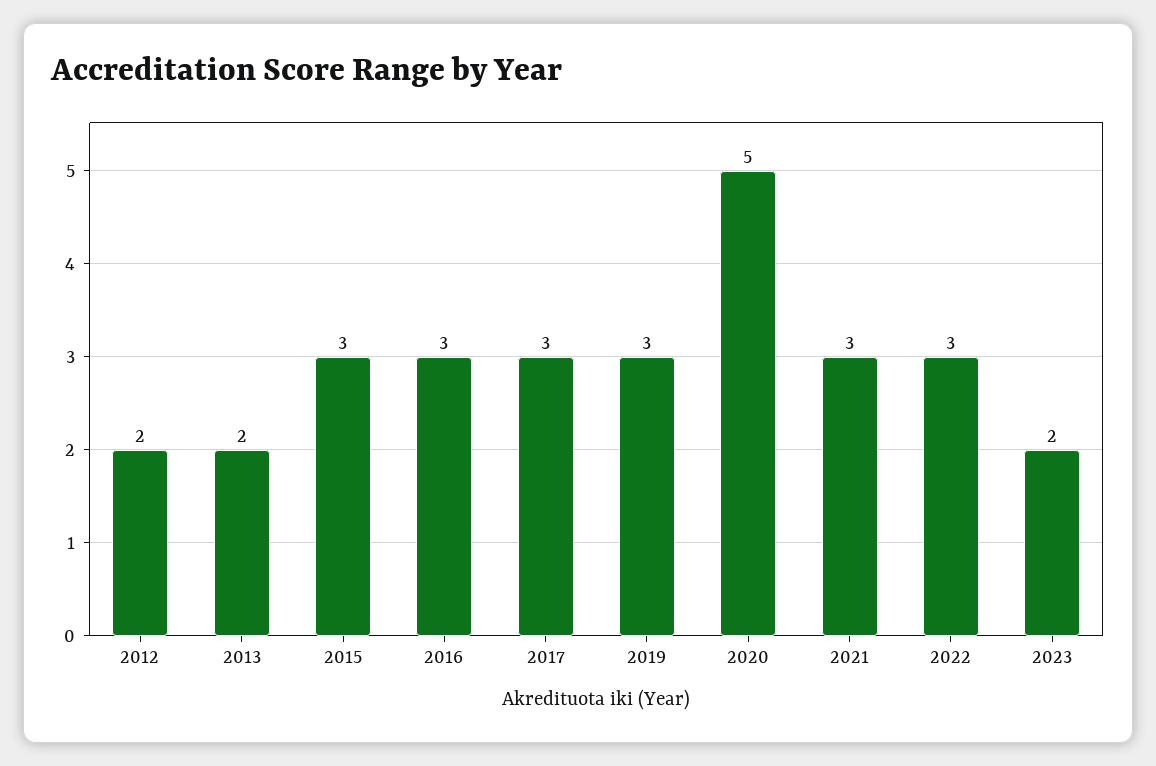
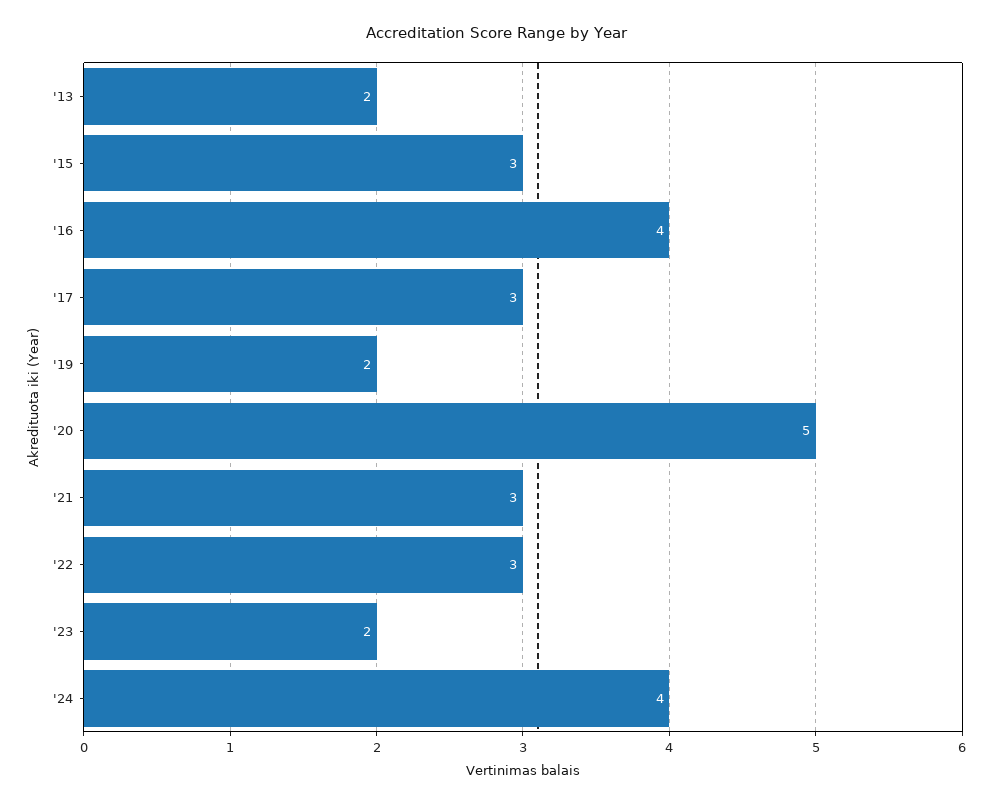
2012: 2 -> none
2016: 3 -> 4
2019: 3 -> 2
'24: none -> 4

